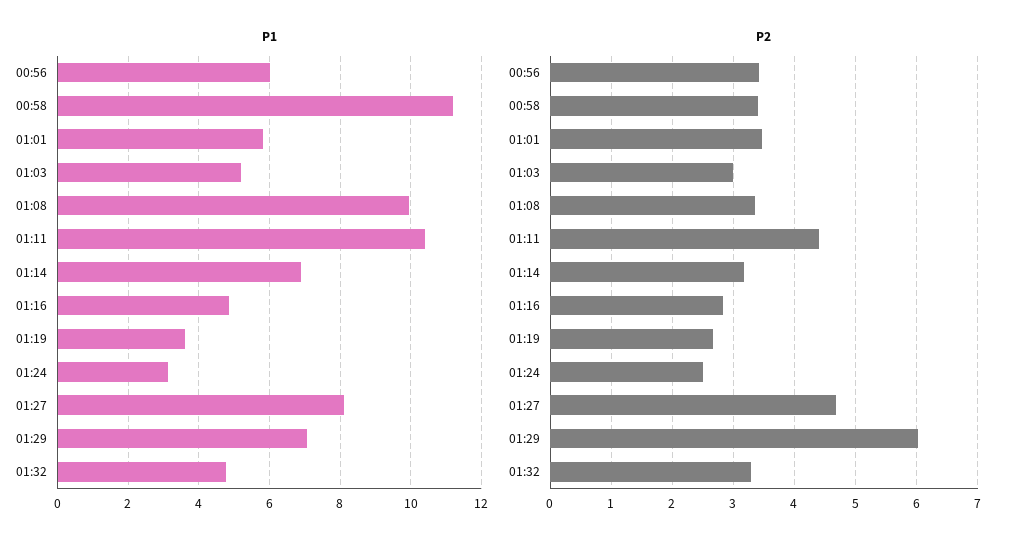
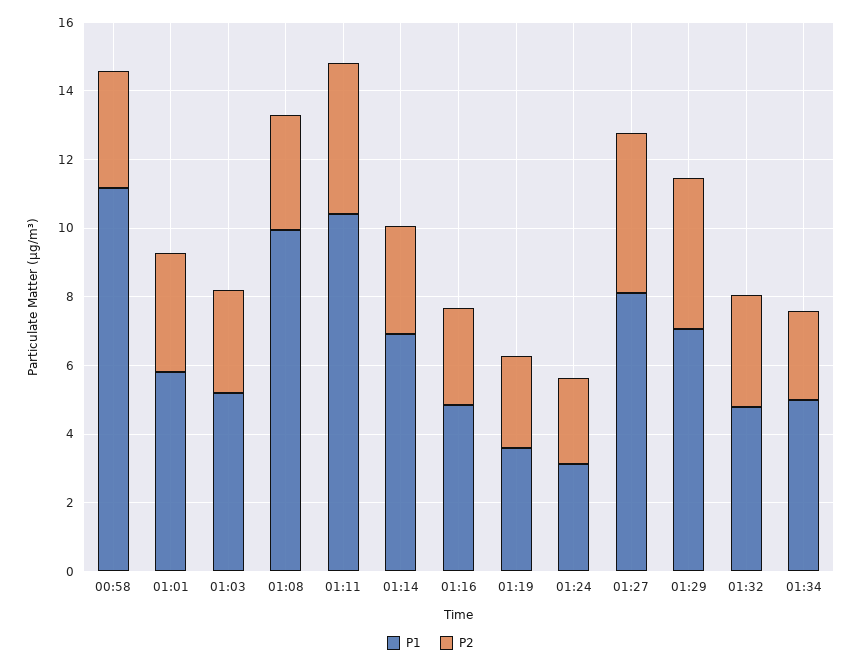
P1, 00:56: 6 -> none
P2, 00:56: 3.4 -> none
P2, 01:29: 6 -> 4.5
P1, 01:34: none -> 5
P2, 01:34: none -> 2.5

